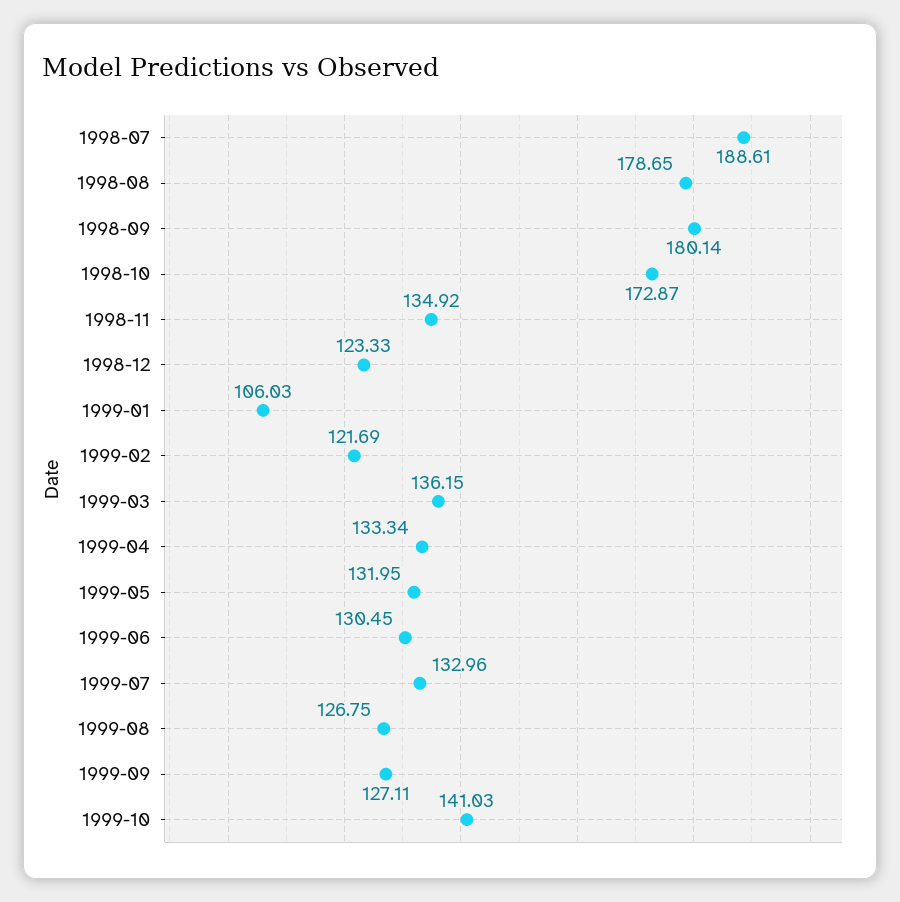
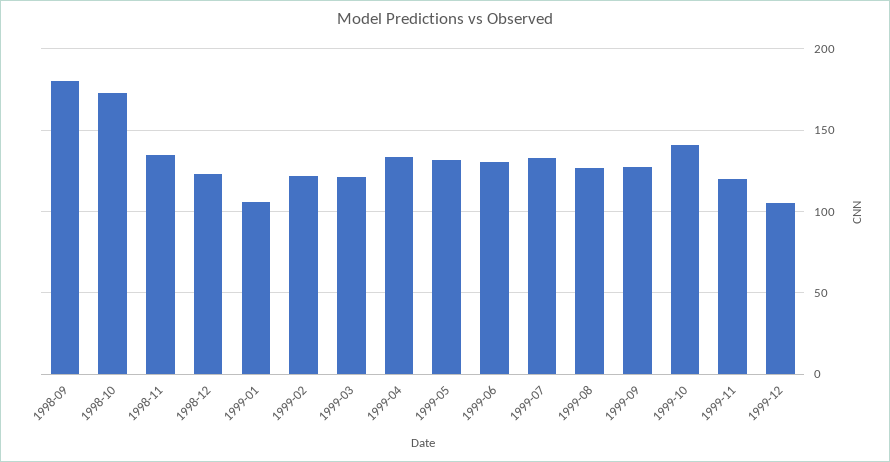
1998-07: 188.61 -> none
1998-08: 178.65 -> none
1999-03: 136.15 -> 120
1999-11: none -> 120
1999-12: none -> 105

